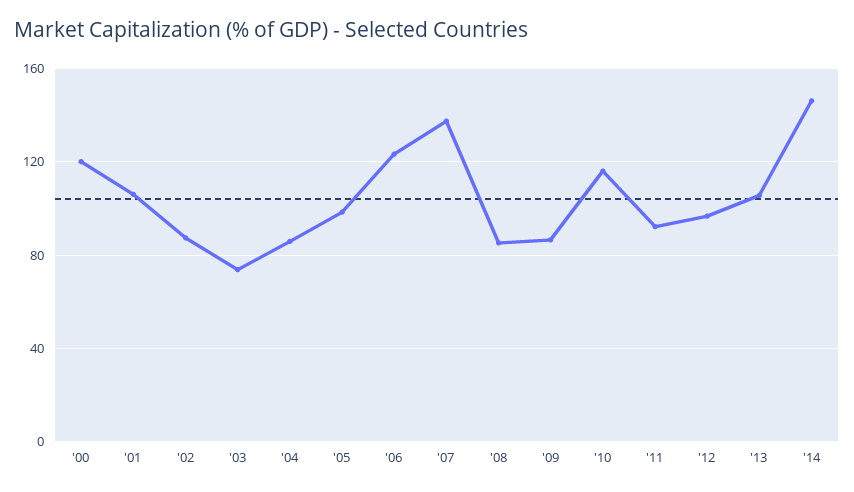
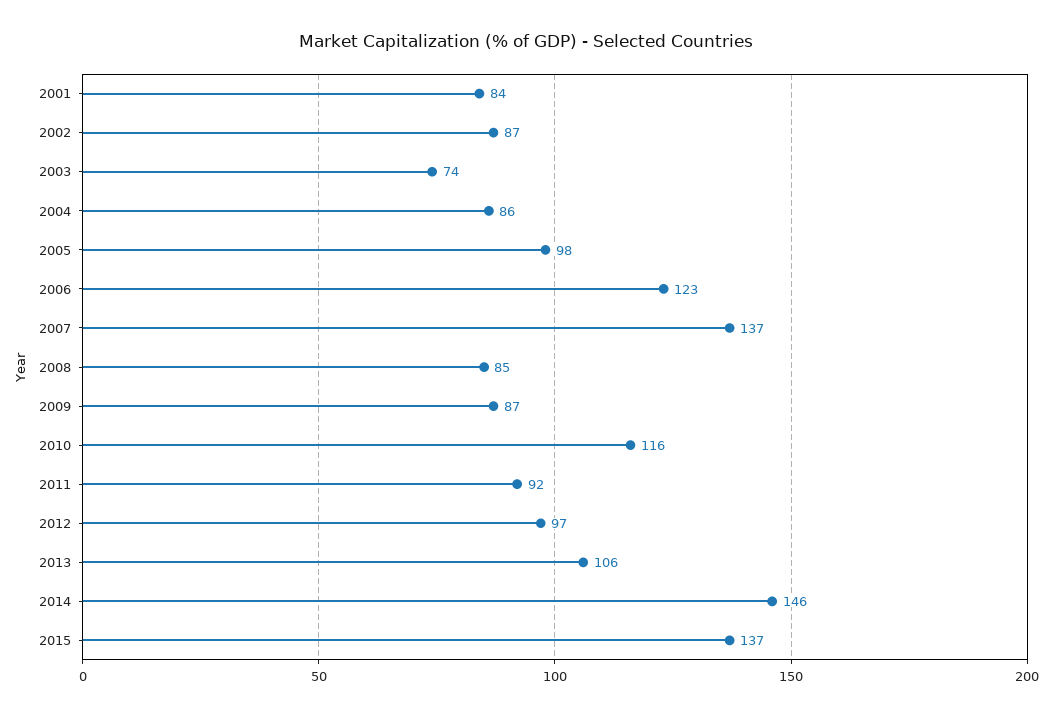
'00: 120 -> none
'01: 105 -> 84
2015: none -> 137

